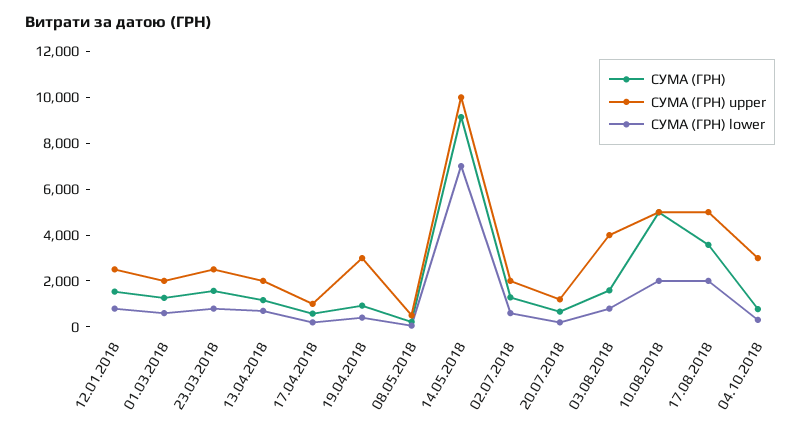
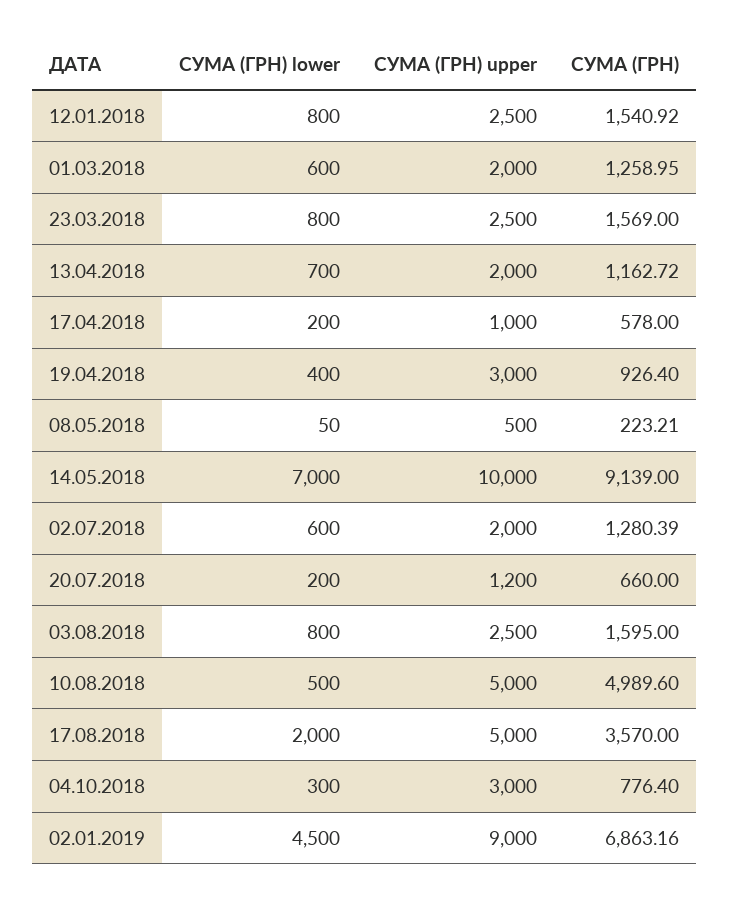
СУМА (ГРН) upper, 03.08.2018: 4000 -> 2500
СУМА (ГРН) lower, 10.08.2018: 2000 -> 500
СУМА (ГРН) lower, 02.01.2019: none -> 4500
СУМА (ГРН) upper, 02.01.2019: none -> 9000
СУМА (ГРН), 02.01.2019: none -> 6863.16

